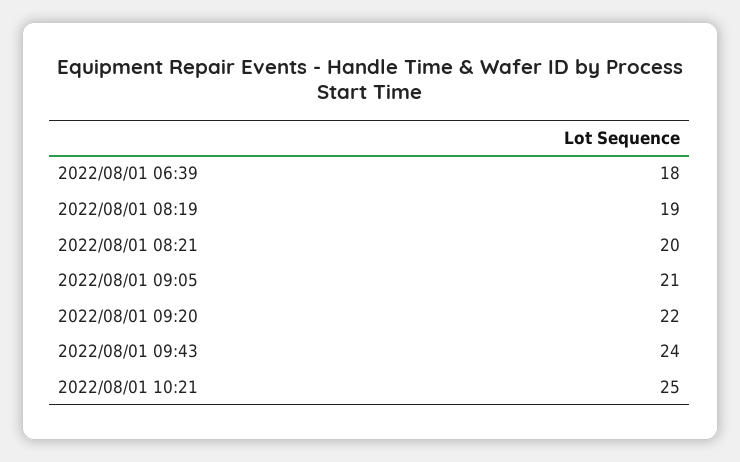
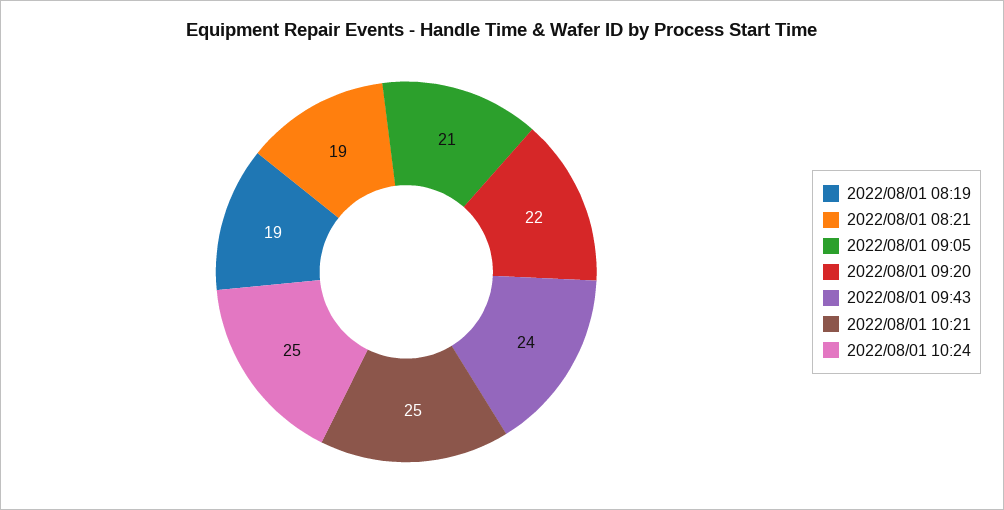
2022/08/01 06:39: 18 -> none
2022/08/01 08:21: 20 -> 19
2022/08/01 10:24: none -> 25

